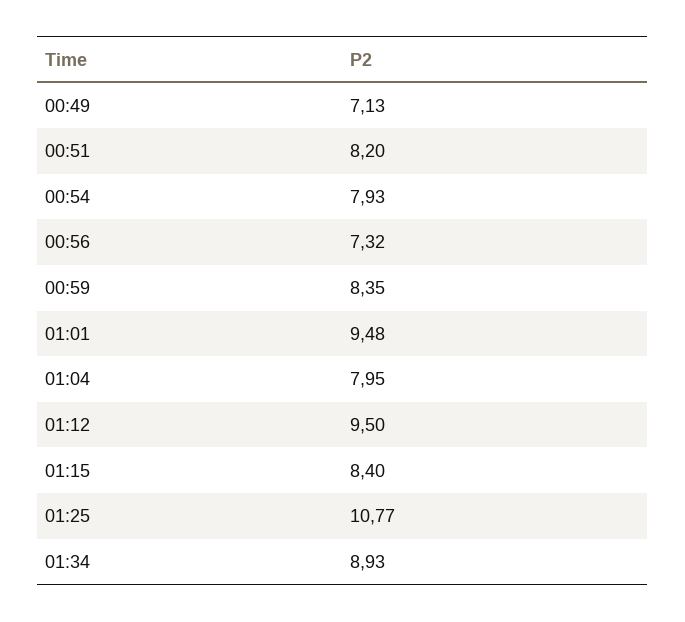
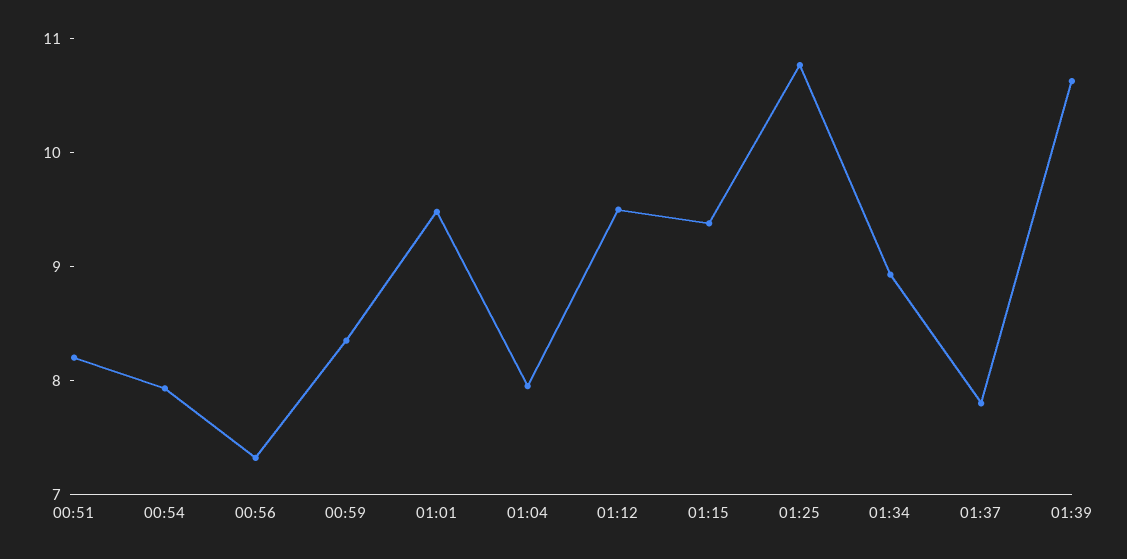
00:49: 7.13 -> none
01:15: 8.4 -> 9.4
01:37: none -> 7.8
01:39: none -> 10.6

